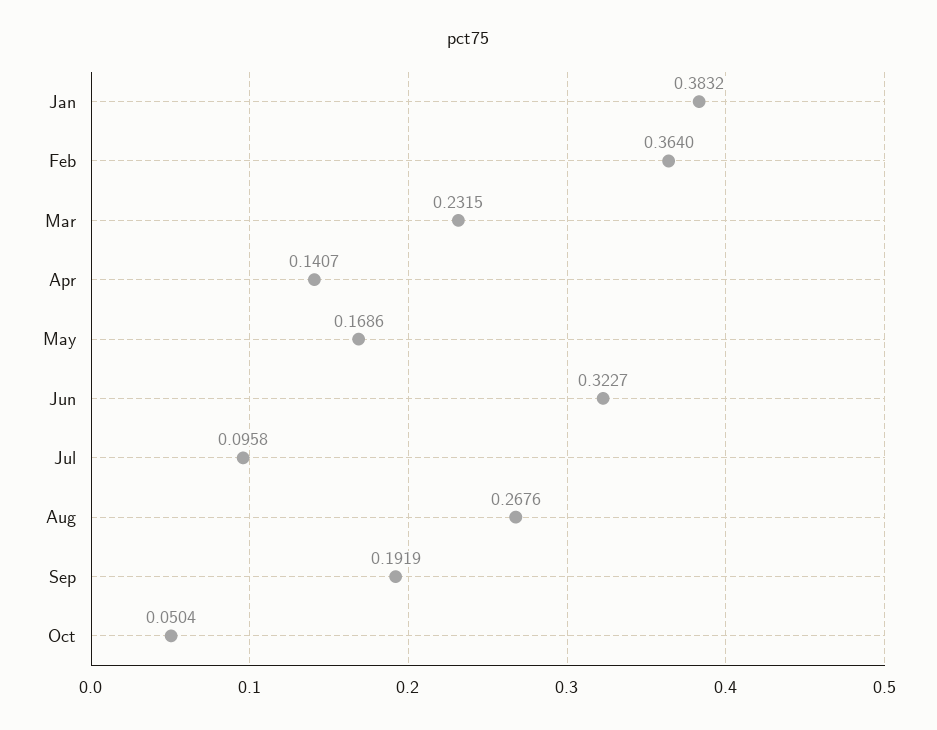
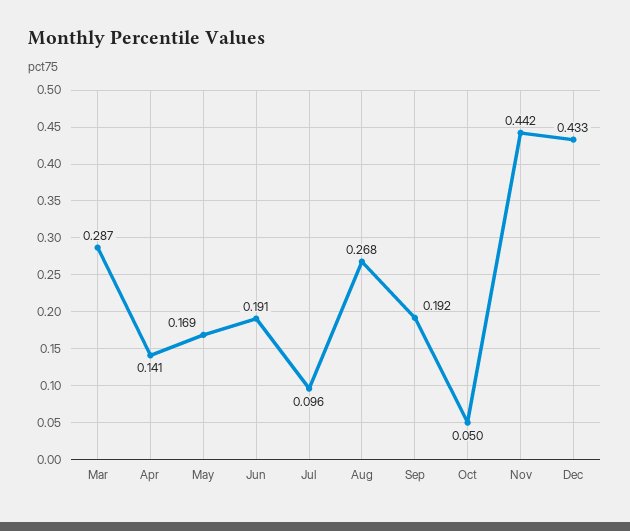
Jan: 0.3832 -> none
Feb: 0.364 -> none
Mar: 0.2315 -> 0.287
Jun: 0.3227 -> 0.191
Nov: none -> 0.442
Dec: none -> 0.433

